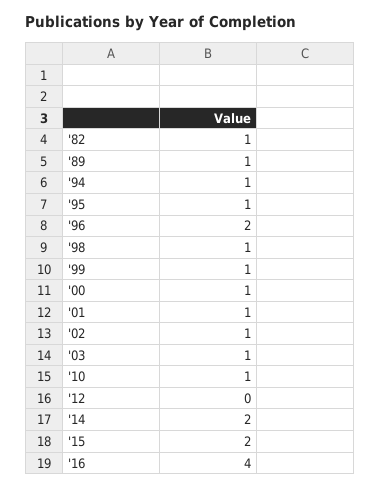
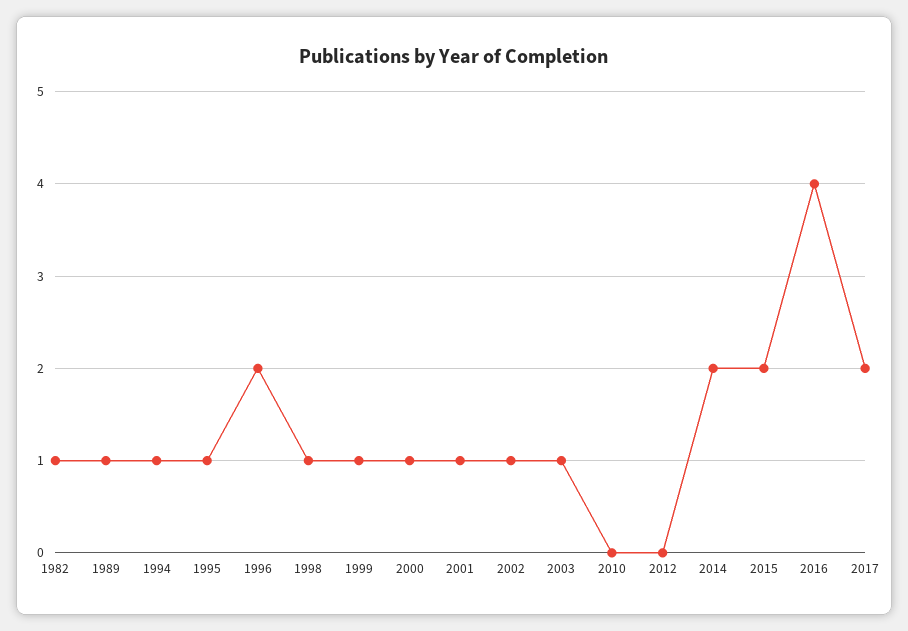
'10: 1 -> 0
2017: none -> 2

